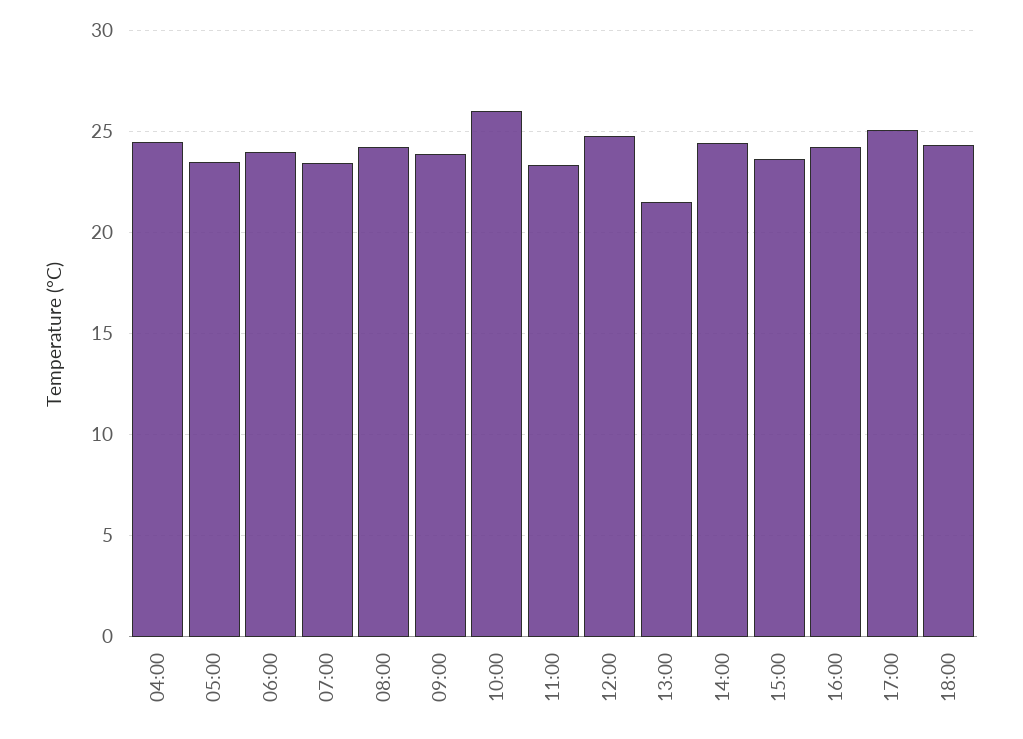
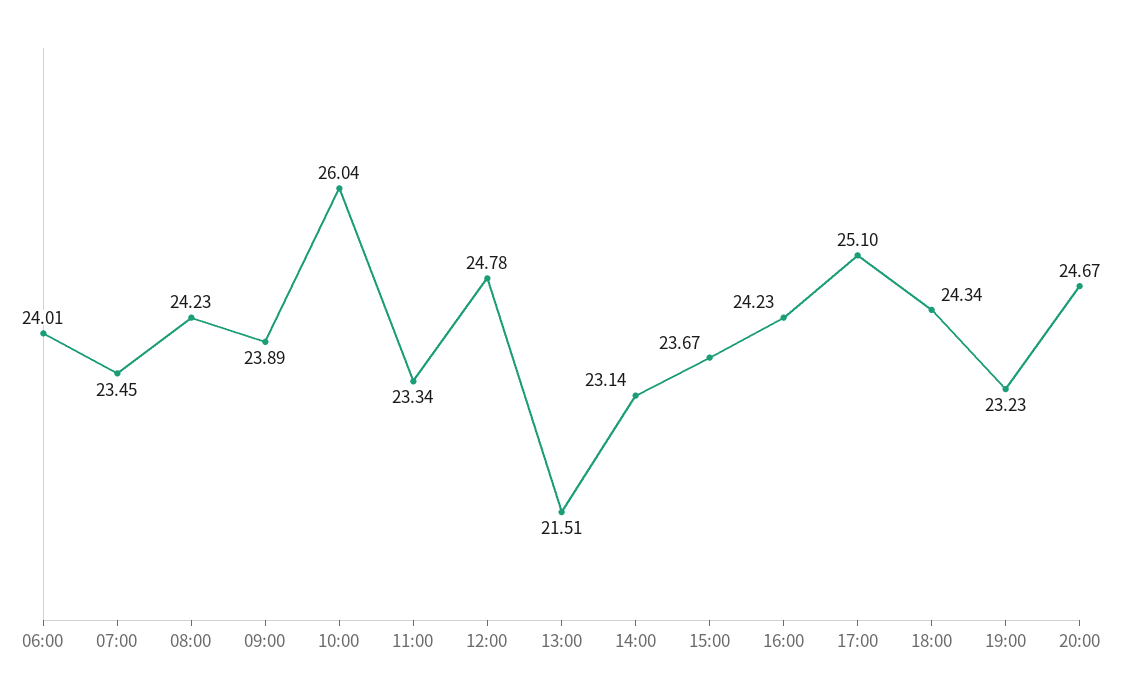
04:00: 24.5 -> none
05:00: 23.5 -> none
14:00: 24.5 -> 23.14
19:00: none -> 23.23
20:00: none -> 24.67

